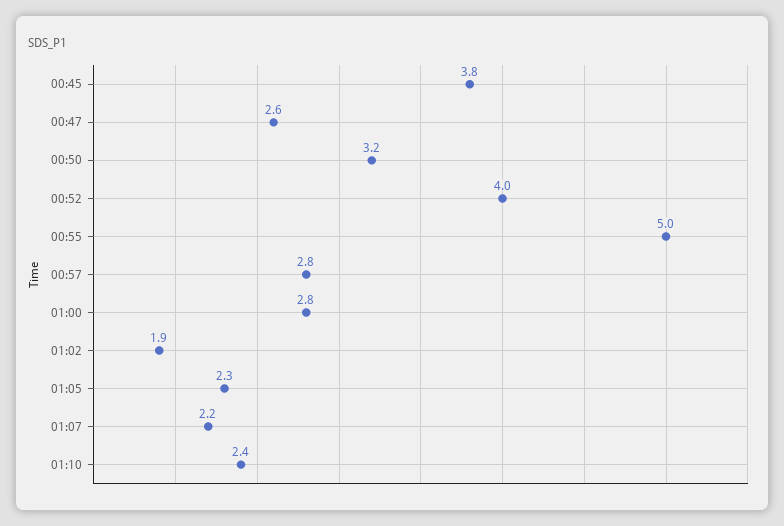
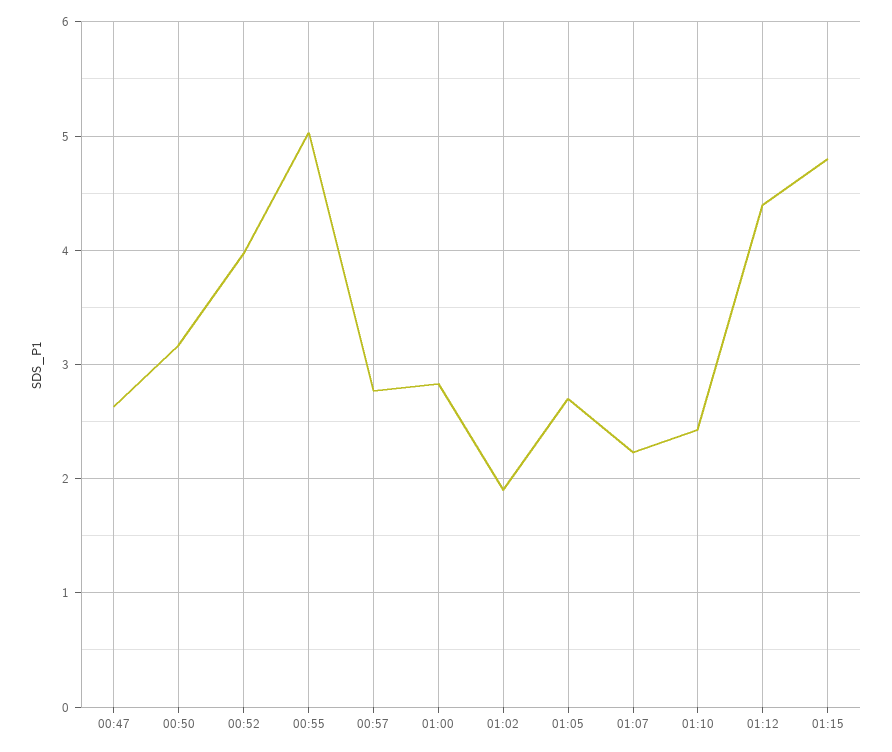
00:45: 3.8 -> none
01:05: 2.3 -> 2.7
01:12: none -> 4.4
01:15: none -> 4.8

